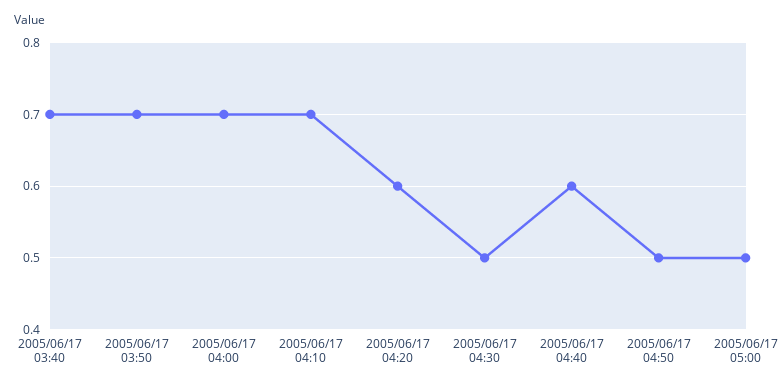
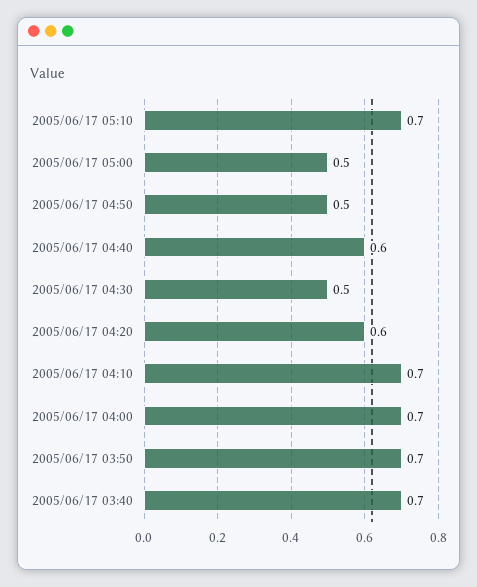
2005/06/17 05:10: none -> 0.7

